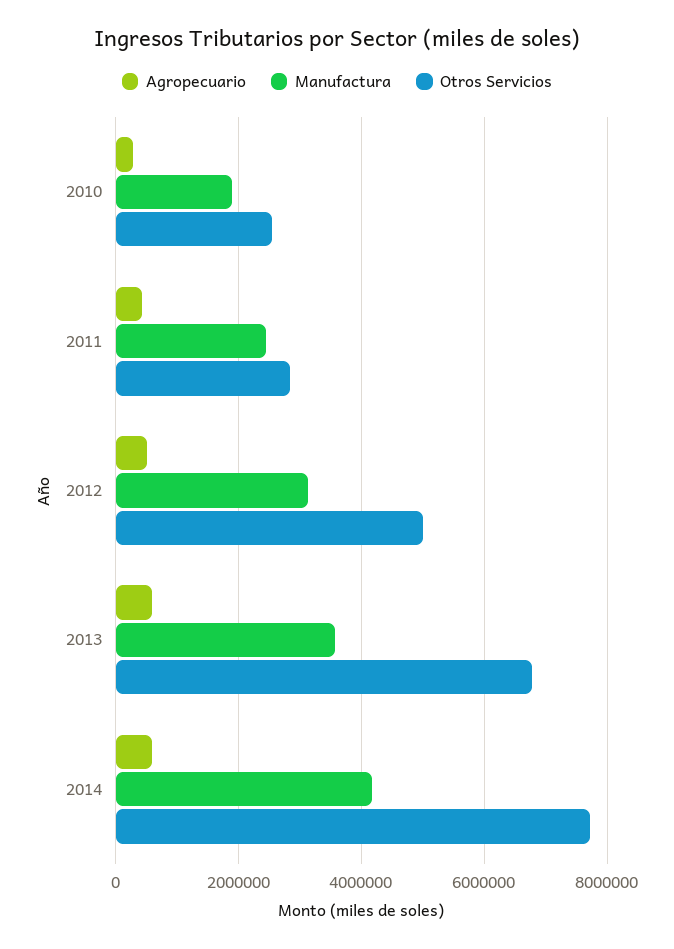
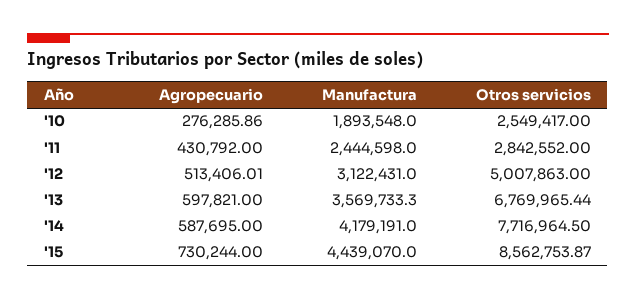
Agropecuario, '15: none -> 730244
Manufactura, '15: none -> 4439070
Otros Servicios, '15: none -> 8562753.87

